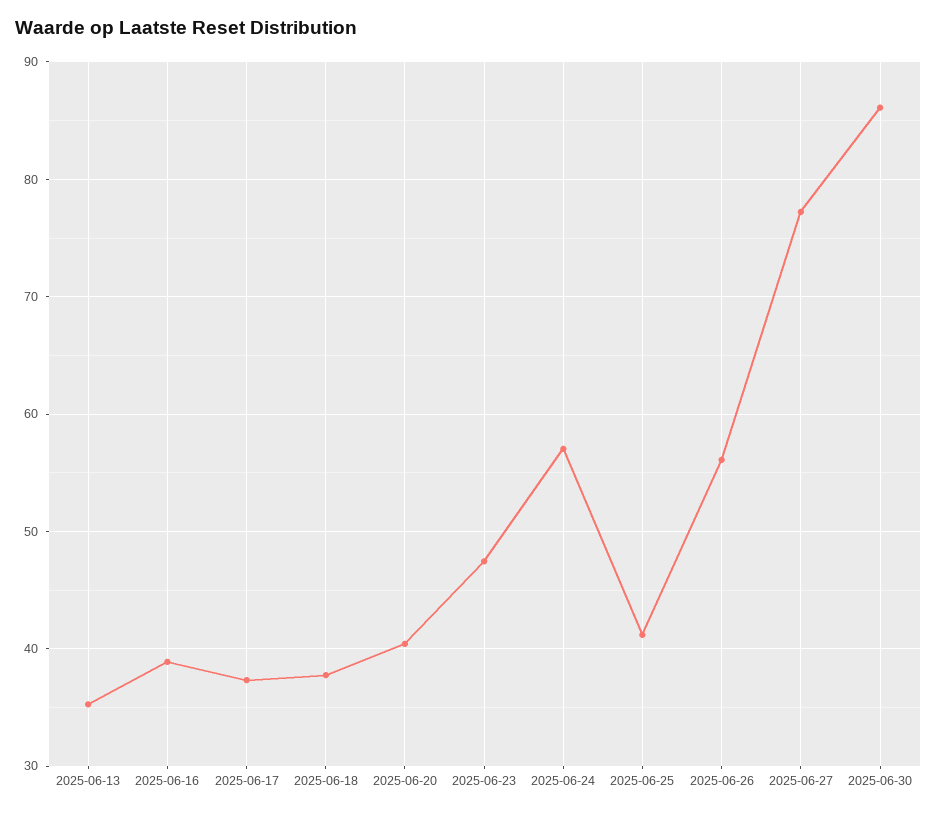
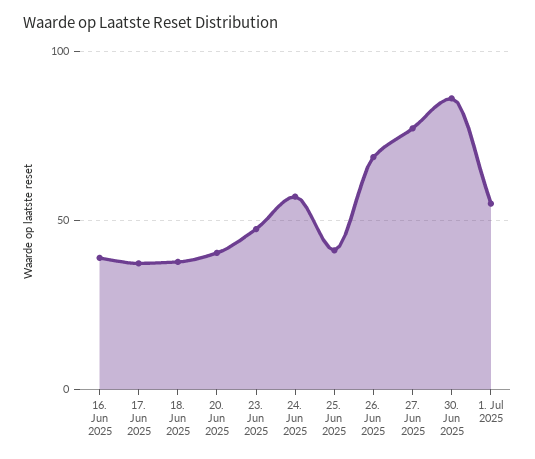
2025-06-13: 35 -> none
2025-06-26: 56 -> 70
1. Jul 2025: none -> 55

